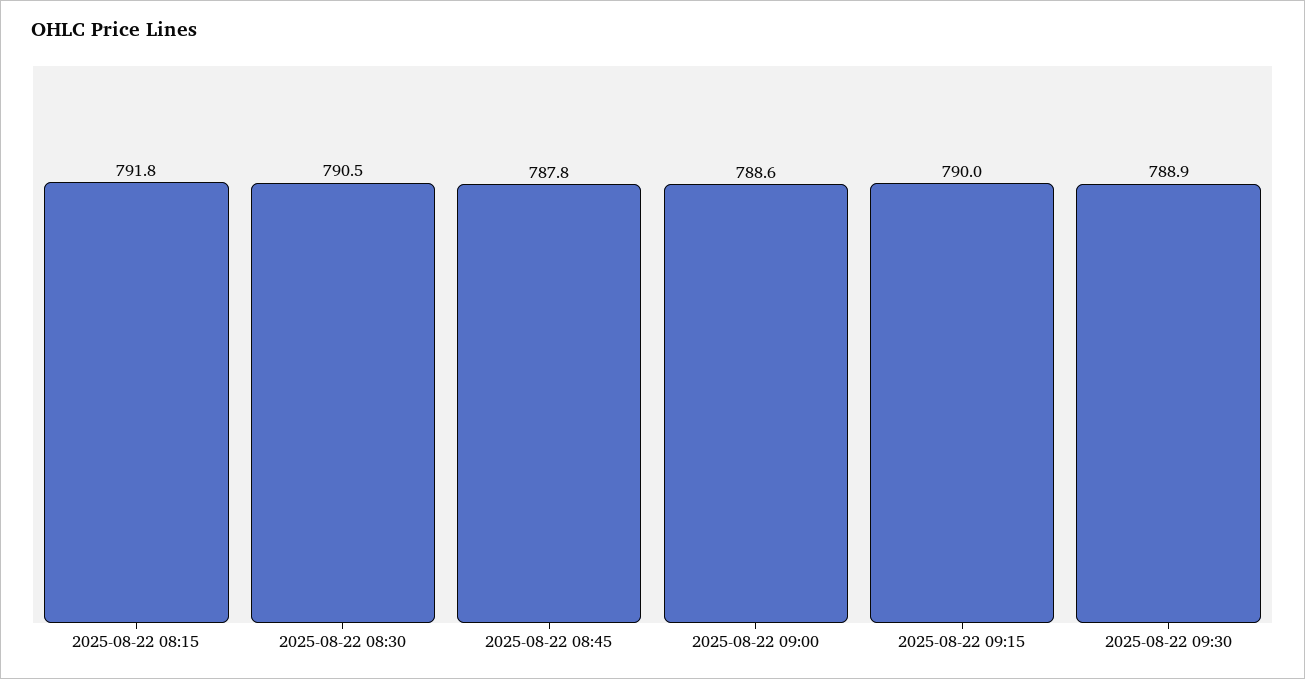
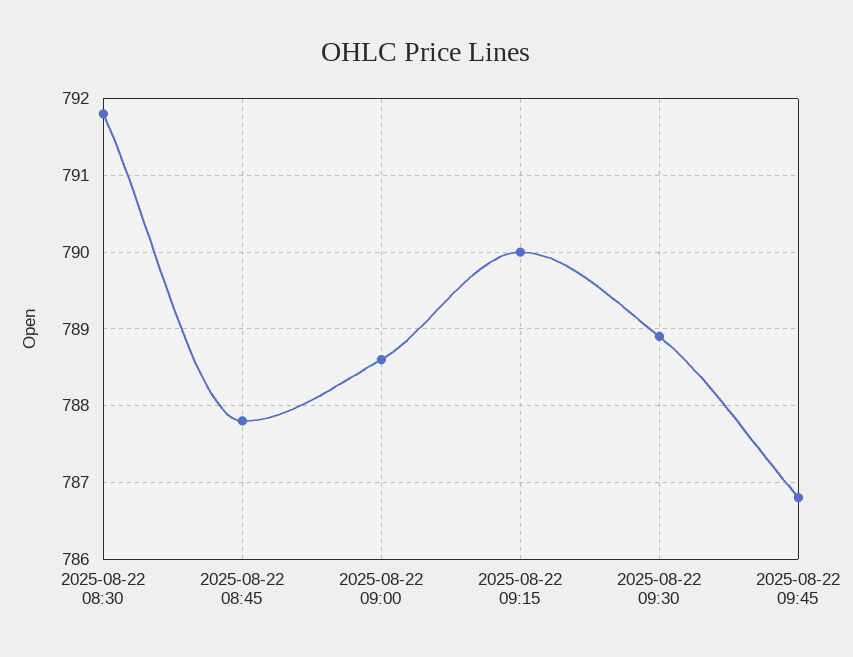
2025-08-22 08:15: 791.8 -> none
2025-08-22 08:30: 790.5 -> 791.8
2025-08-22 09:45: none -> 786.8

